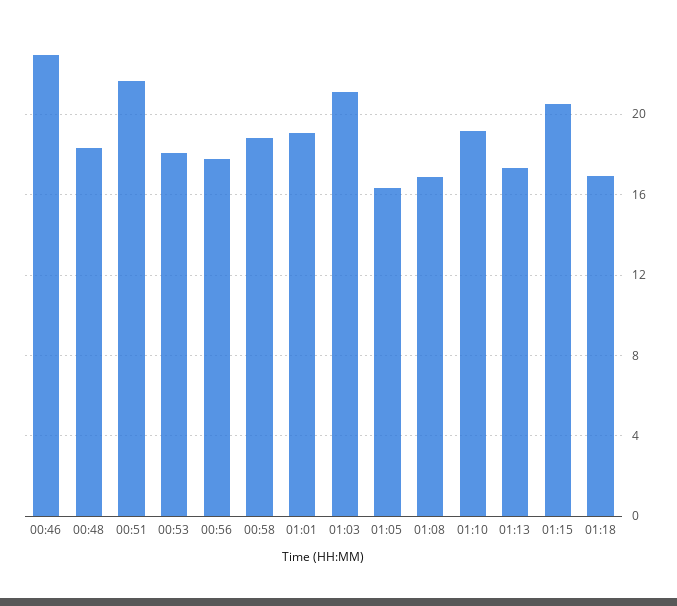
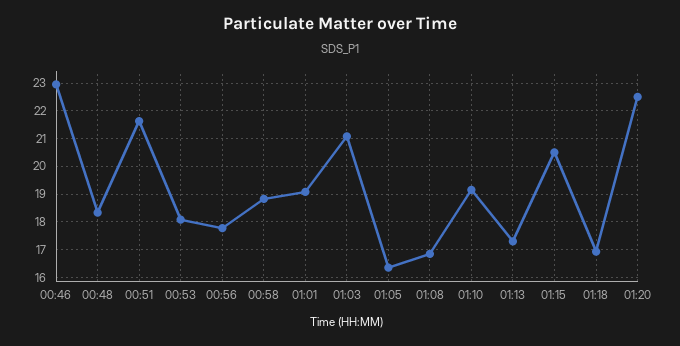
01:20: none -> 22.5

